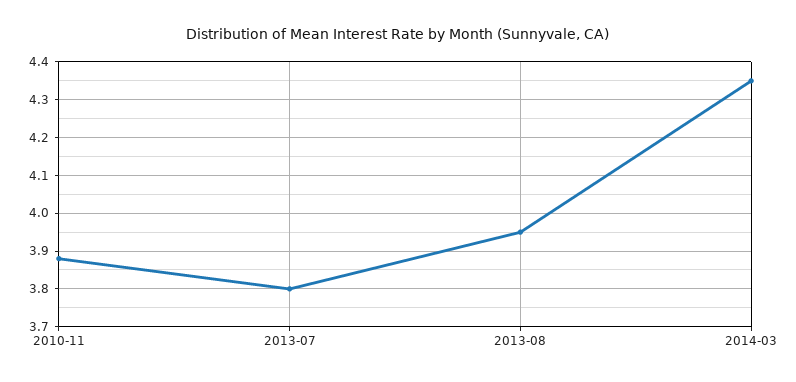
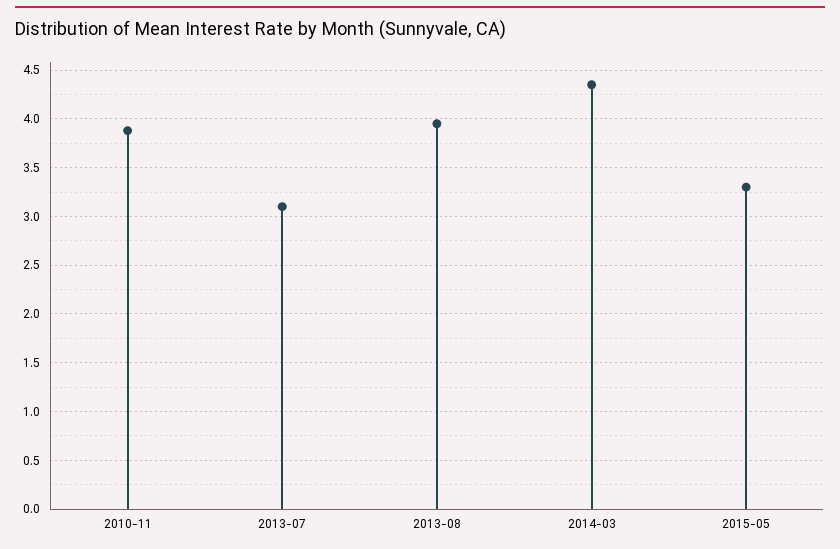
2013-07: 3.8 -> 3.1
2015-05: none -> 3.3

